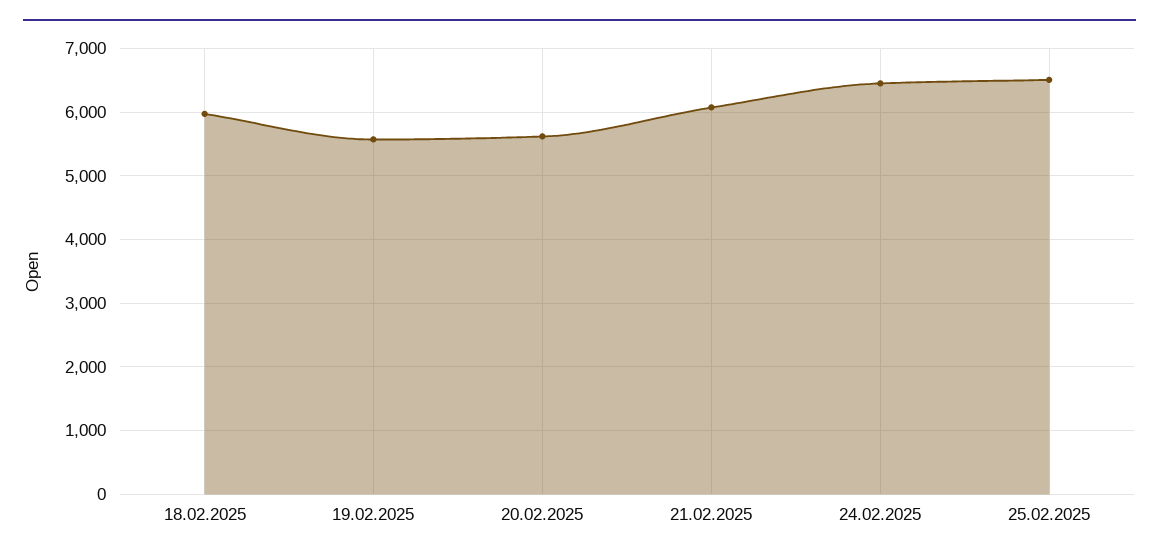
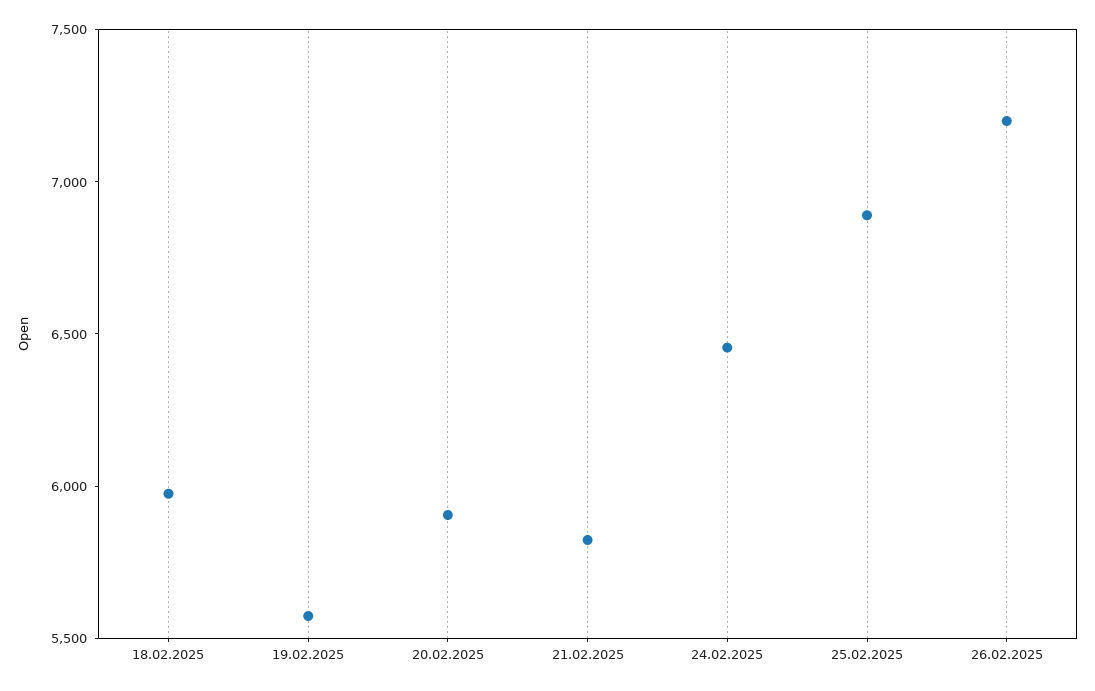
20.02.2025: 5600 -> 5900
21.02.2025: 6100 -> 5800
25.02.2025: 6500 -> 6900
26.02.2025: none -> 7200

